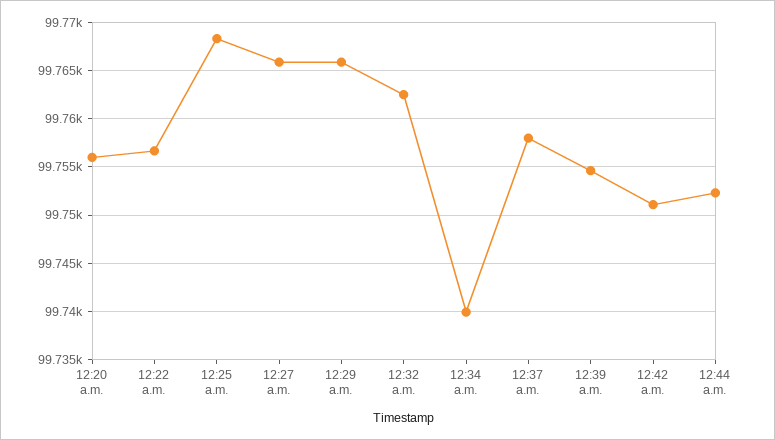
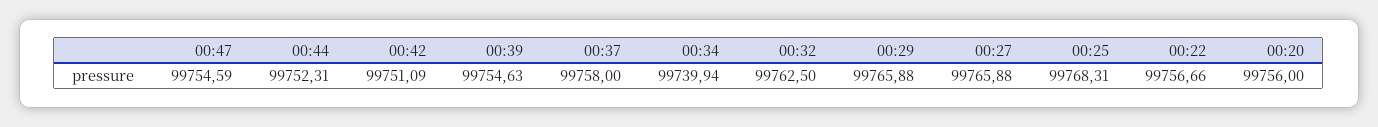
00:47: none -> 99754.59

